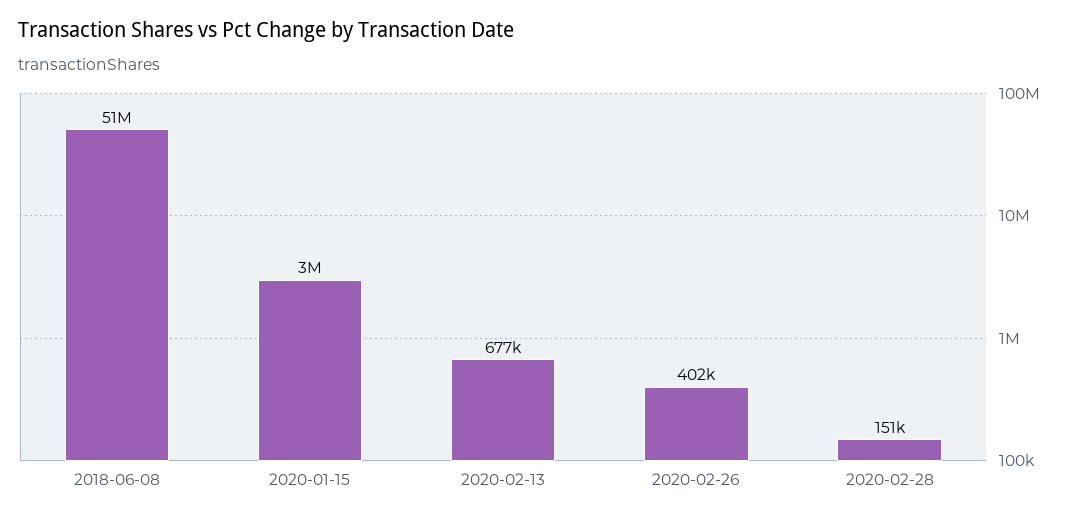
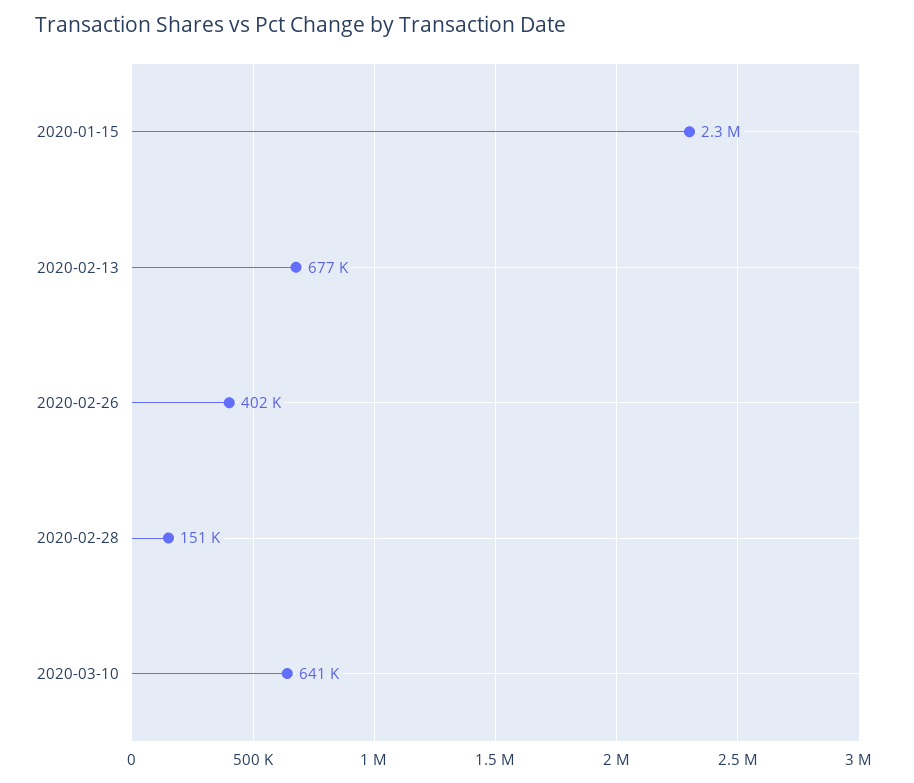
2018-06-08: 51000000 -> none
2020-01-15: 3000000 -> 2300000
2020-03-10: none -> 641000

